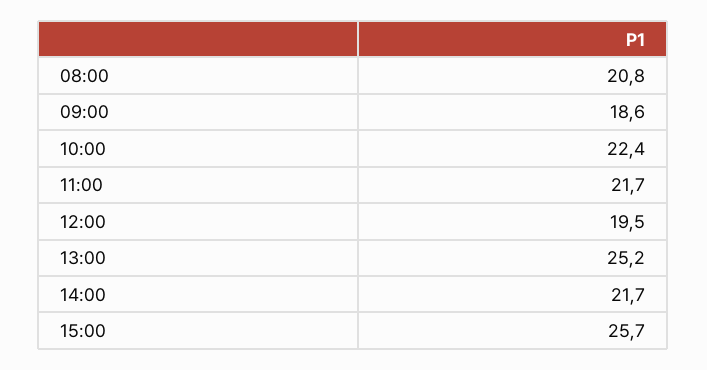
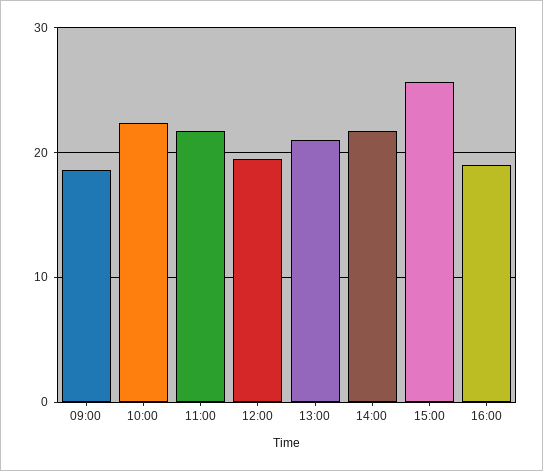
08:00: 20.8 -> none
13:00: 25.2 -> 21
16:00: none -> 19

